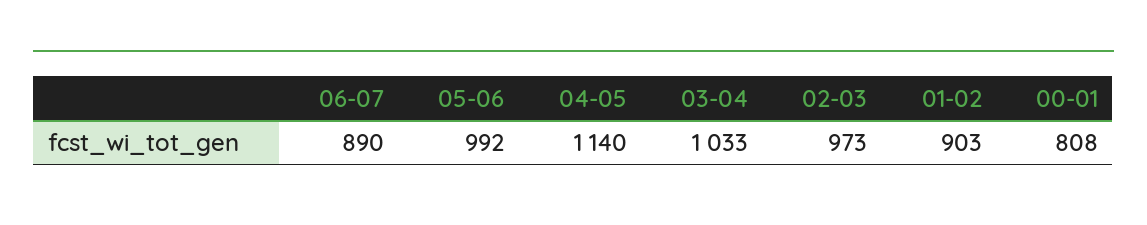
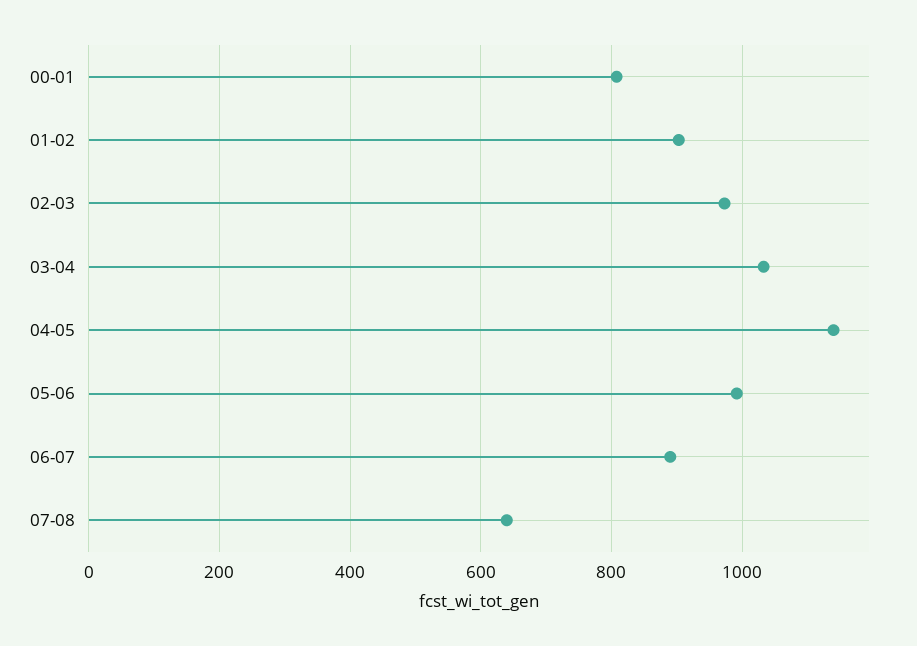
07-08: none -> 640

